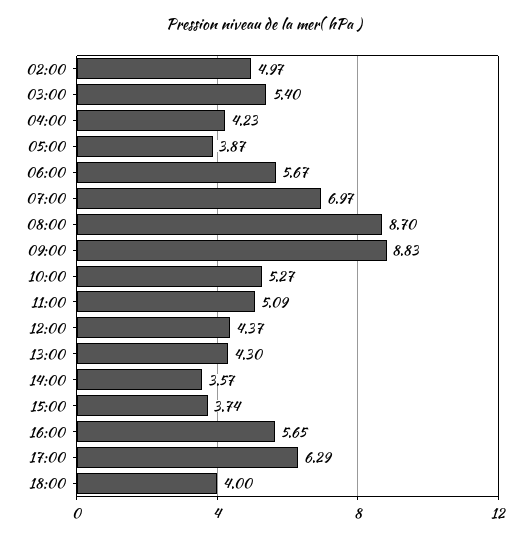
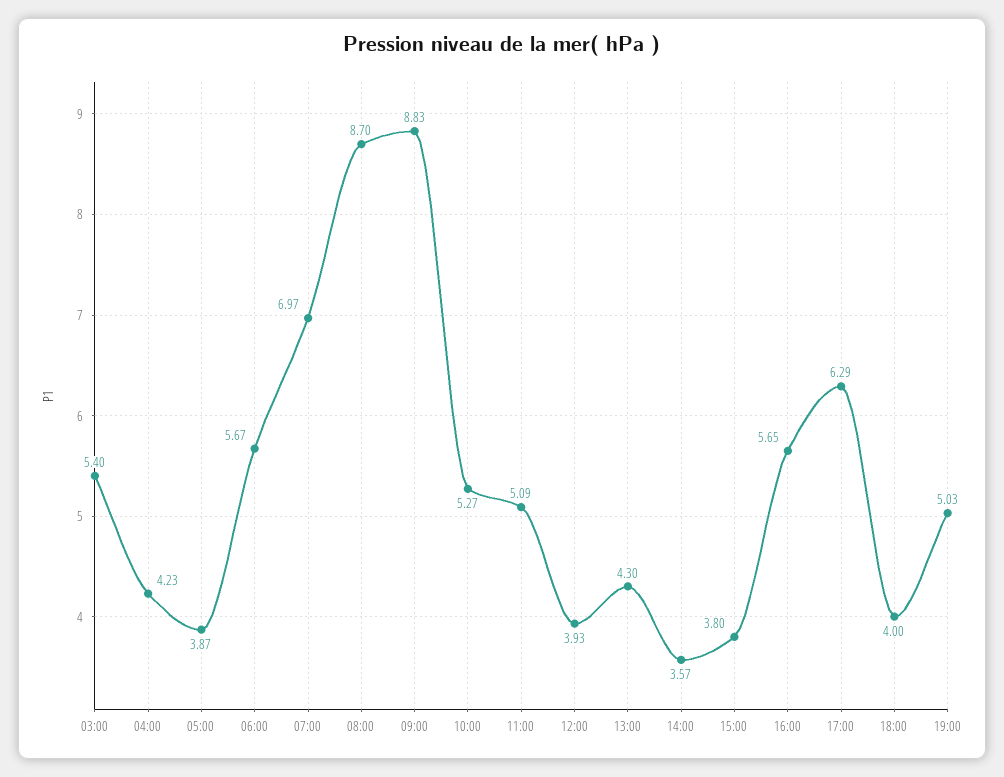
02:00: 4.97 -> none
12:00: 4.37 -> 3.93
15:00: 3.74 -> 3.8
19:00: none -> 5.03

